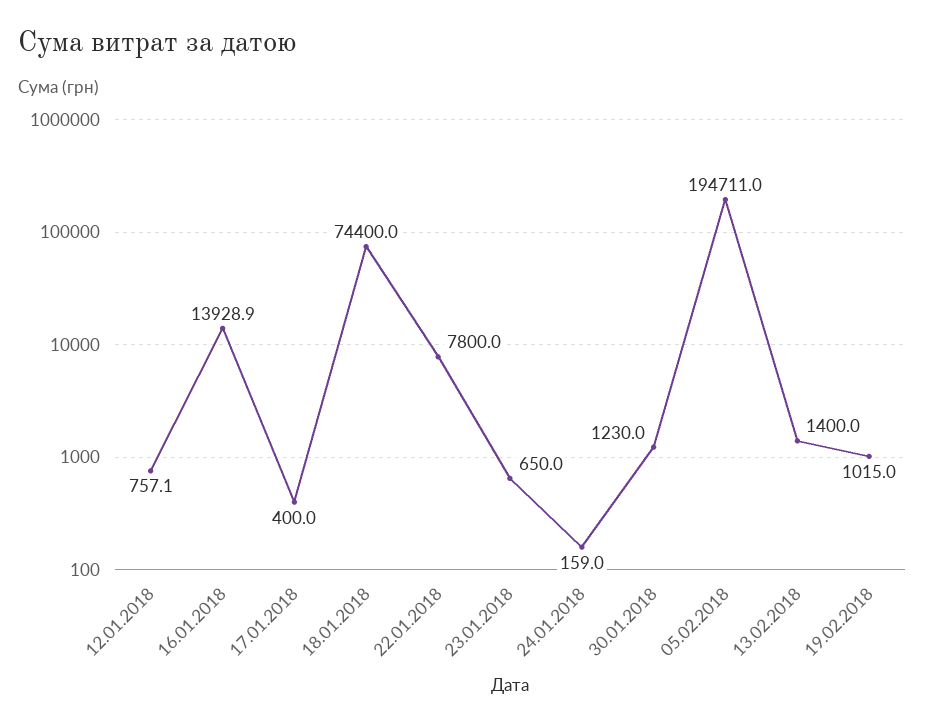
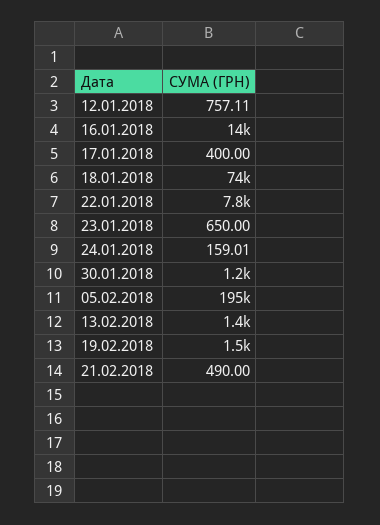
19.02.2018: 1015 -> 1500
21.02.2018: none -> 490

